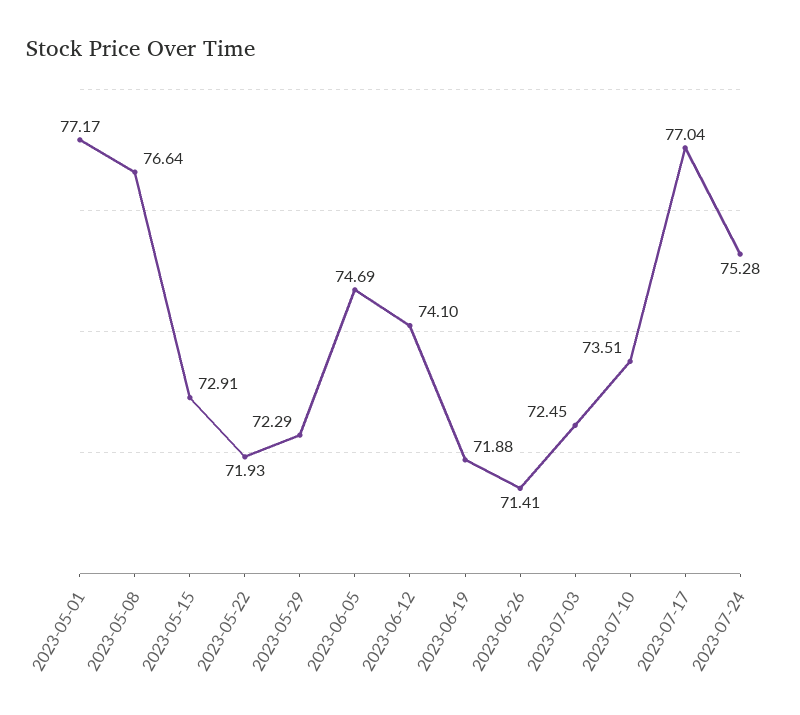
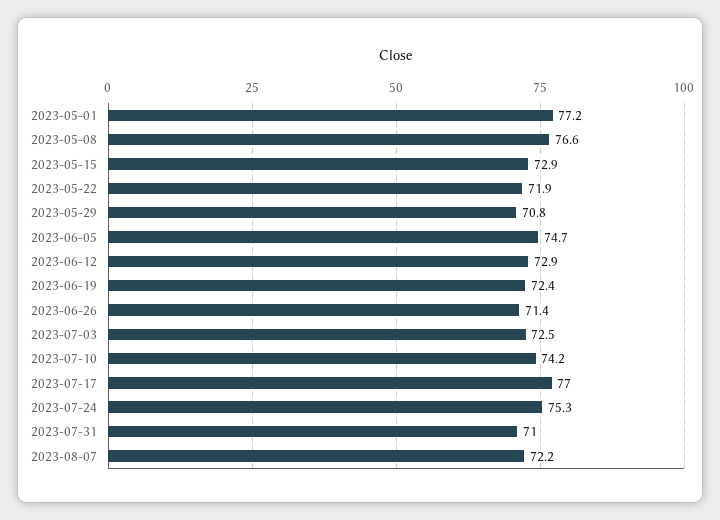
2023-05-29: 72.29 -> 70.8
2023-06-12: 74.1 -> 72.9
2023-06-19: 71.88 -> 72.4
2023-07-10: 73.51 -> 74.2
2023-07-31: none -> 71
2023-08-07: none -> 72.2

